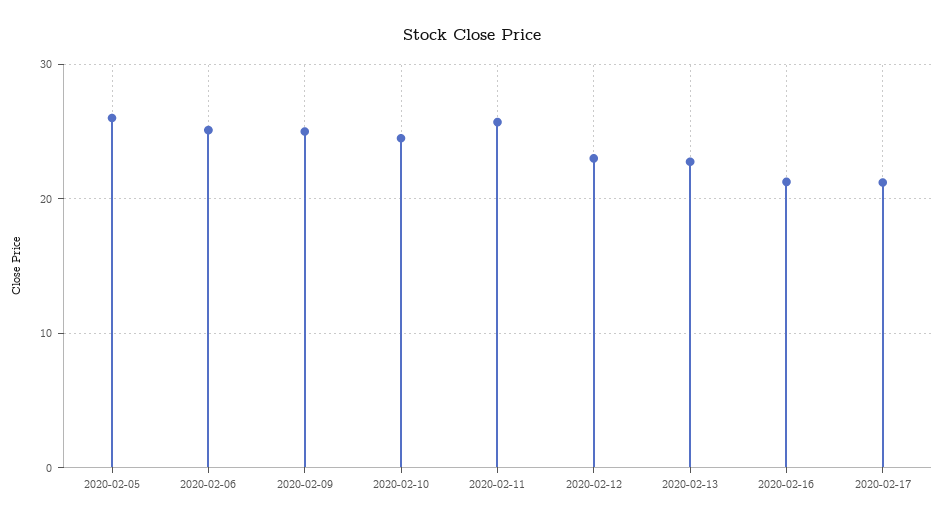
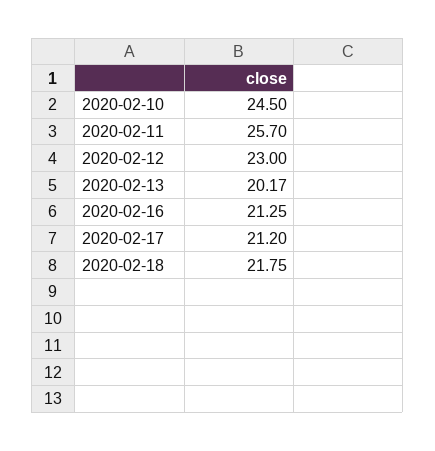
2020-02-05: 26 -> none
2020-02-06: 25 -> none
2020-02-09: 25 -> none
2020-02-13: 23 -> 20.17
2020-02-18: none -> 21.75

